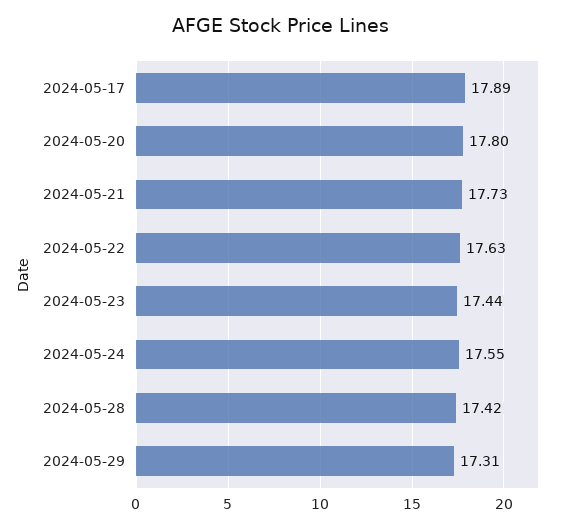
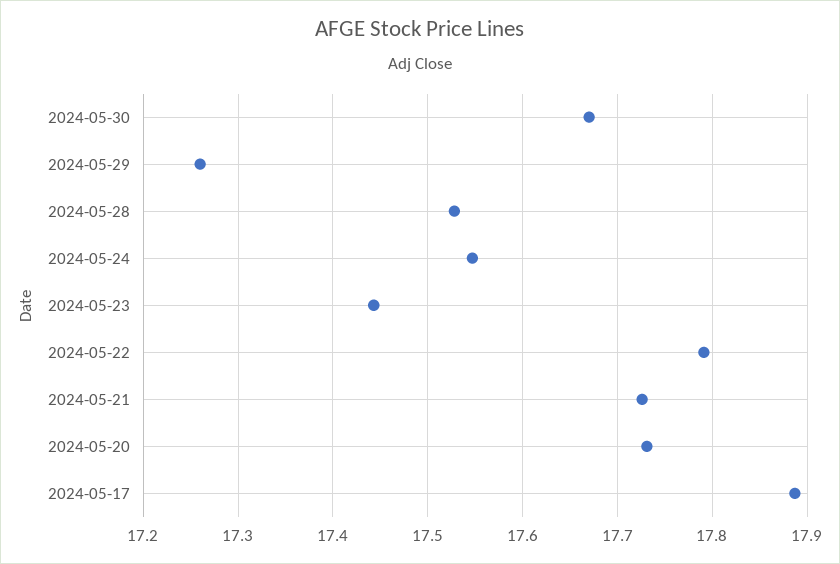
2024-05-20: 17.8 -> 17.73
2024-05-22: 17.63 -> 17.79
2024-05-28: 17.42 -> 17.53
2024-05-29: 17.31 -> 17.26
2024-05-30: none -> 17.67

